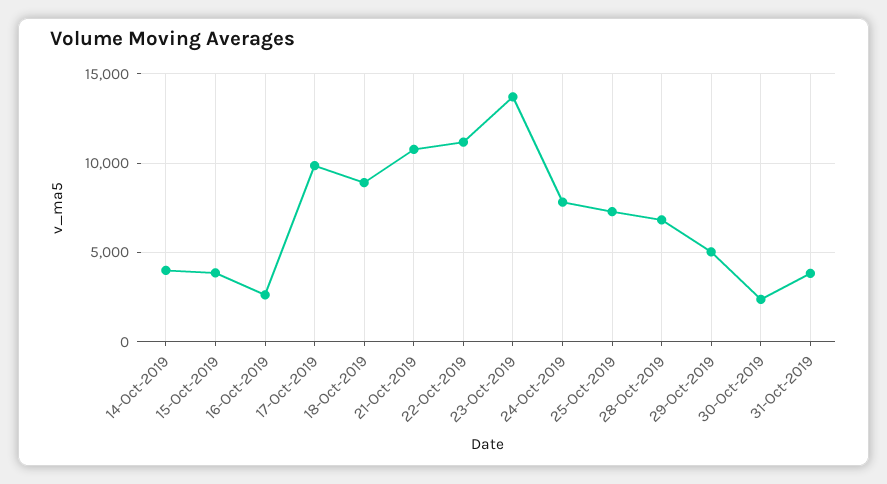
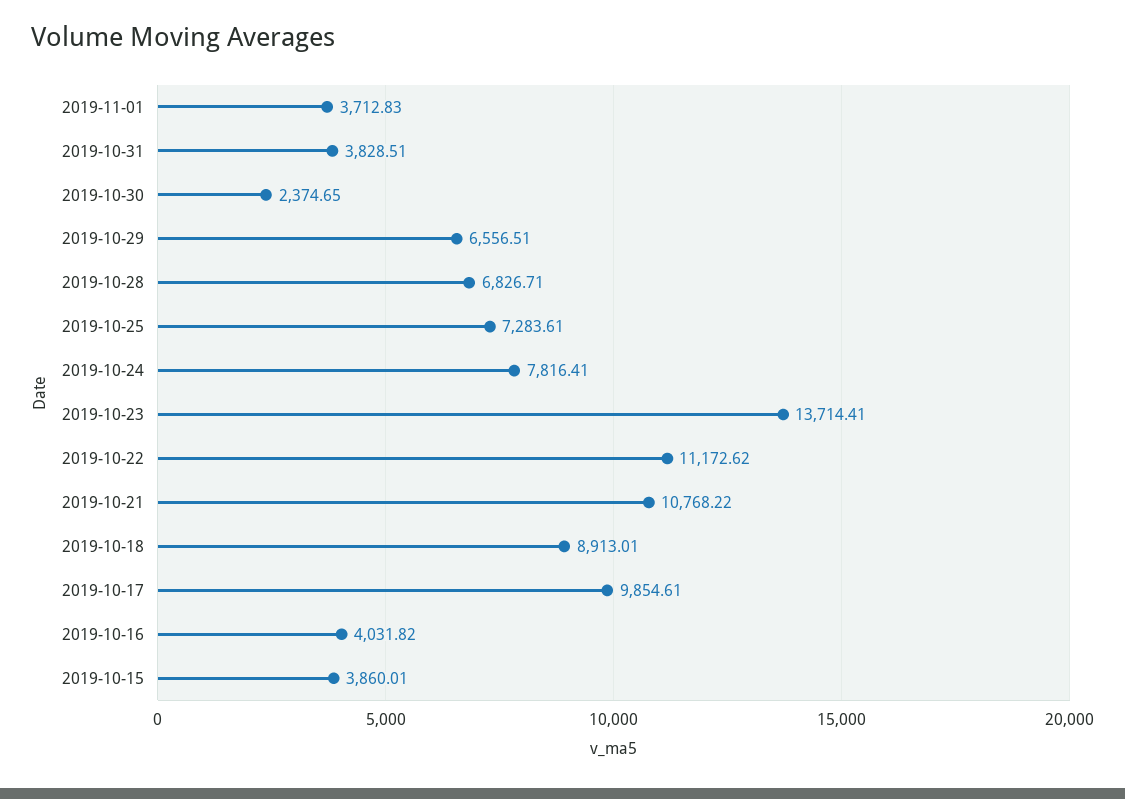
14-Oct-2019: 4000 -> none
16-Oct-2019: 2500 -> 4031.82
29-Oct-2019: 5000 -> 6556.51
2019-11-01: none -> 3712.83

